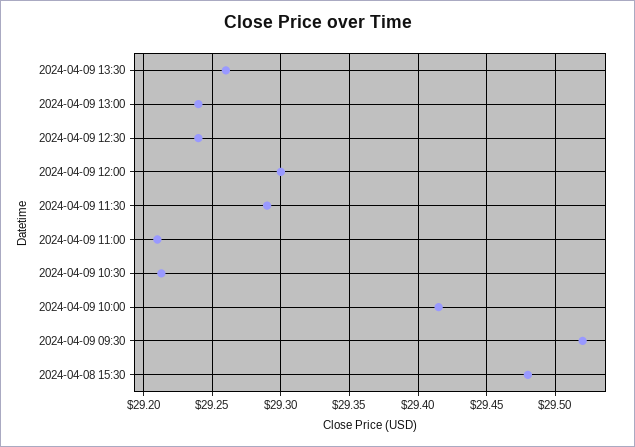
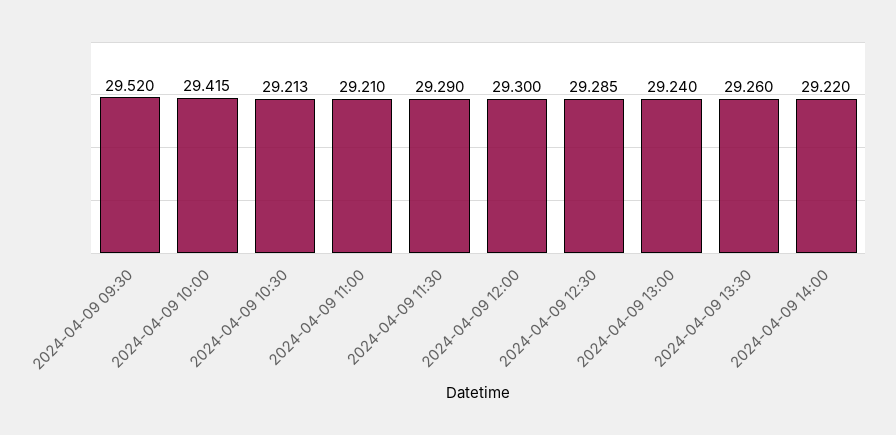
2024-04-09 12:30: 29.24 -> 29.285
2024-04-08 15:30: 29.48 -> none
2024-04-09 14:00: none -> 29.22

